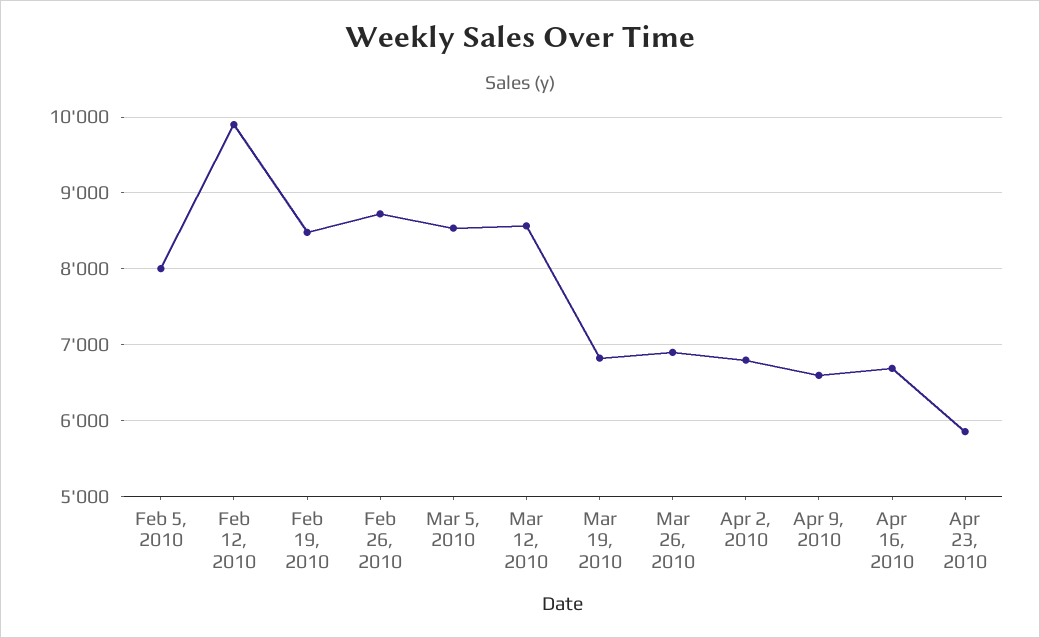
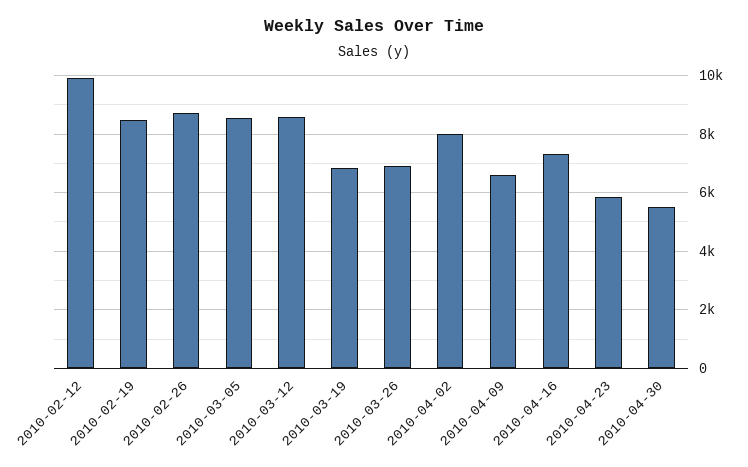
Feb 5, 2010: 8000 -> none
Apr 2, 2010: 6800 -> 8000
Apr 16, 2010: 6700 -> 7250
2010-04-30: none -> 5500

